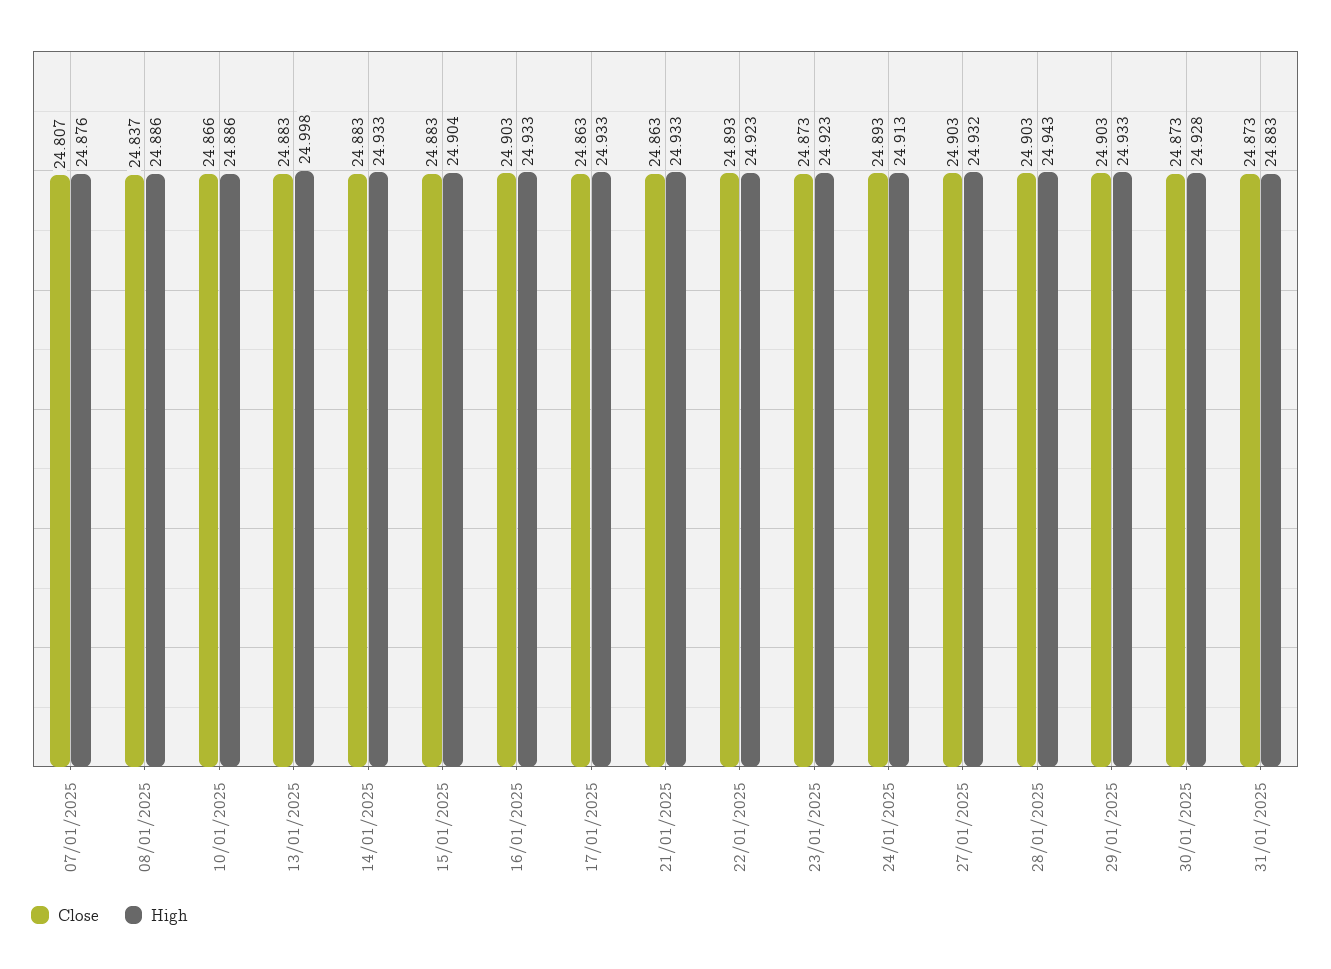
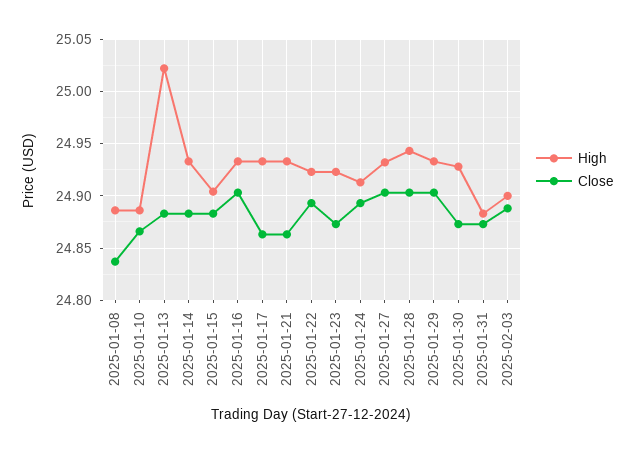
Close, 07/01/2025: 24.807 -> none
High, 07/01/2025: 24.876 -> none
High, 13/01/2025: 24.998 -> 25.02
High, 2025-02-03: none -> 24.9
Close, 2025-02-03: none -> 24.89

